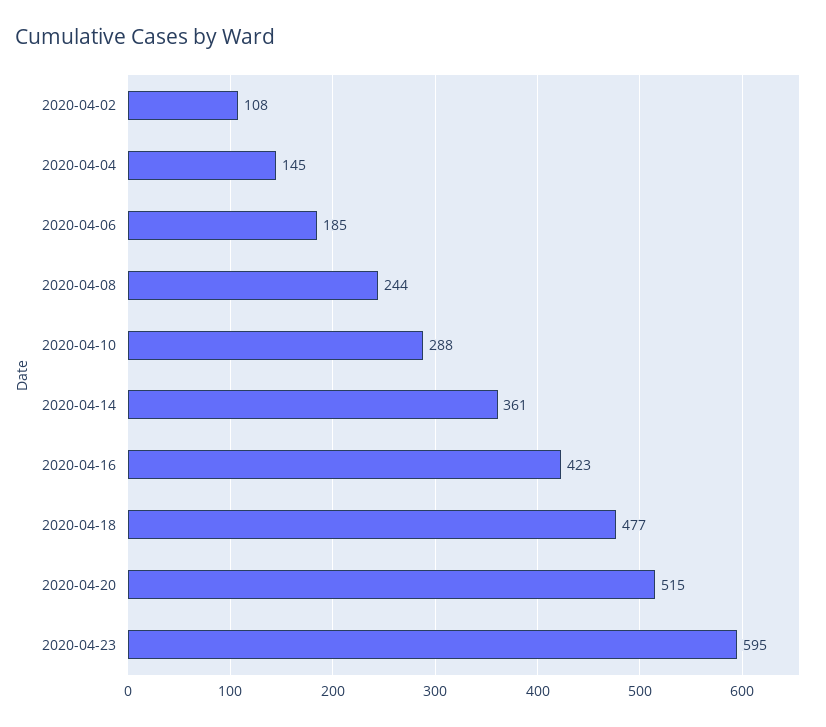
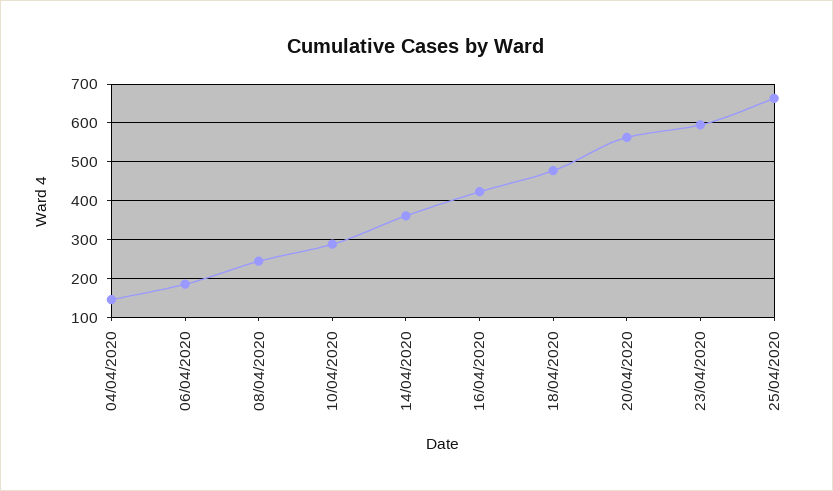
2020-04-02: 108 -> none
2020-04-20: 515 -> 560
25/04/2020: none -> 660

